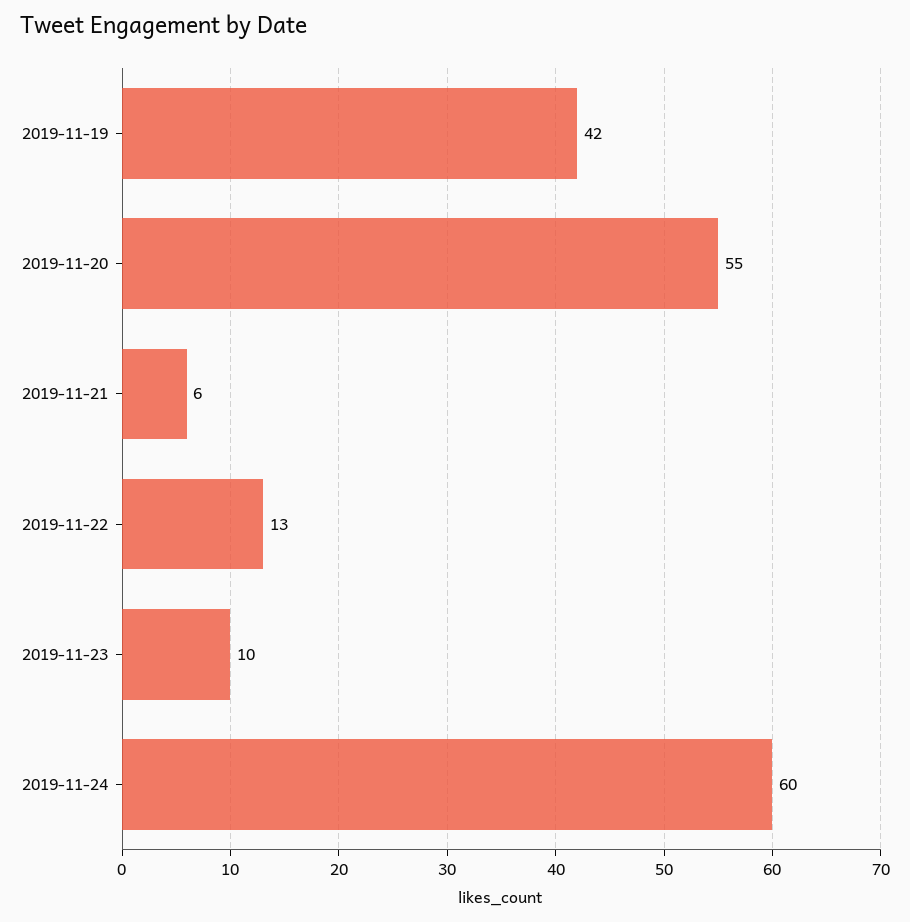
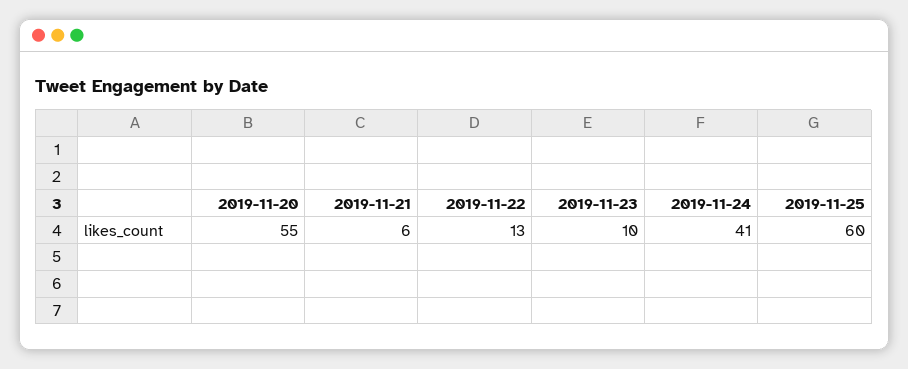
2019-11-19: 42 -> none
2019-11-24: 60 -> 41
2019-11-25: none -> 60

